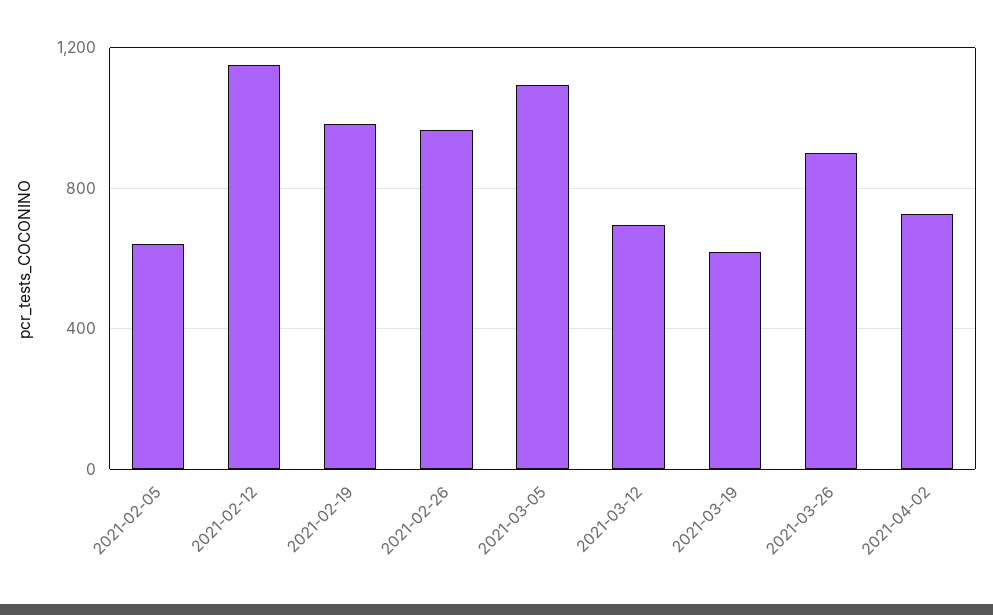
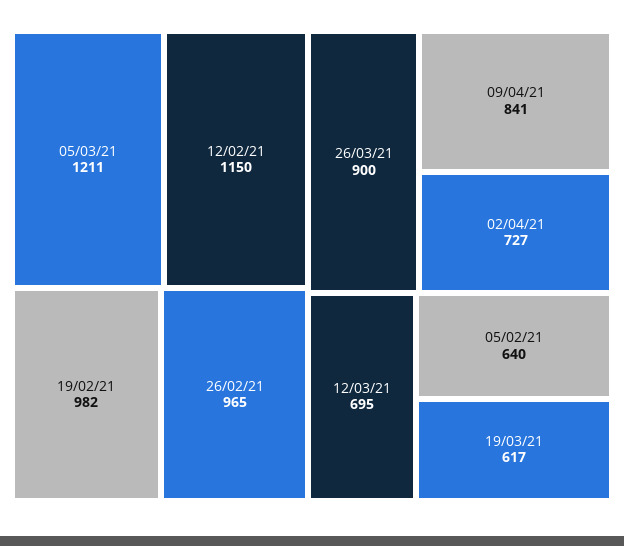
2021-03-05: 1100 -> 1211
09/04/21: none -> 841

